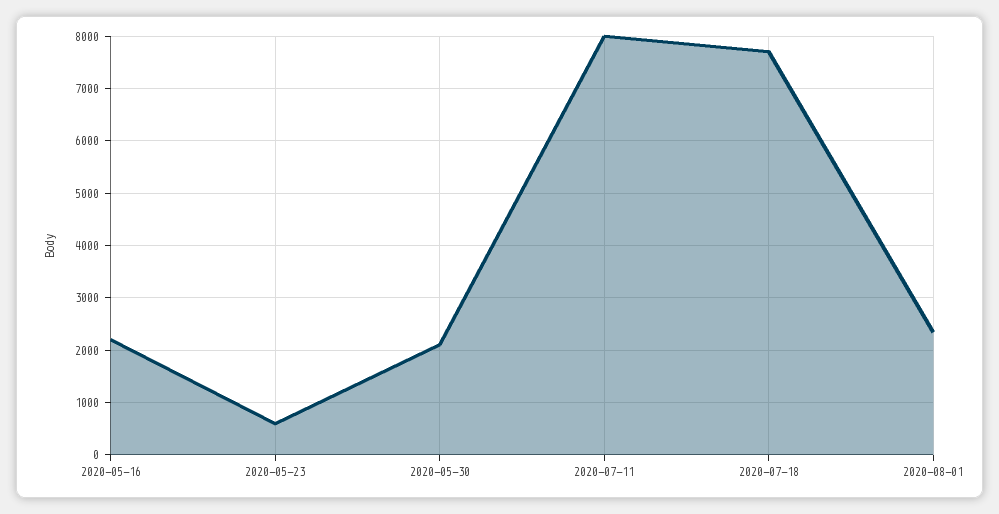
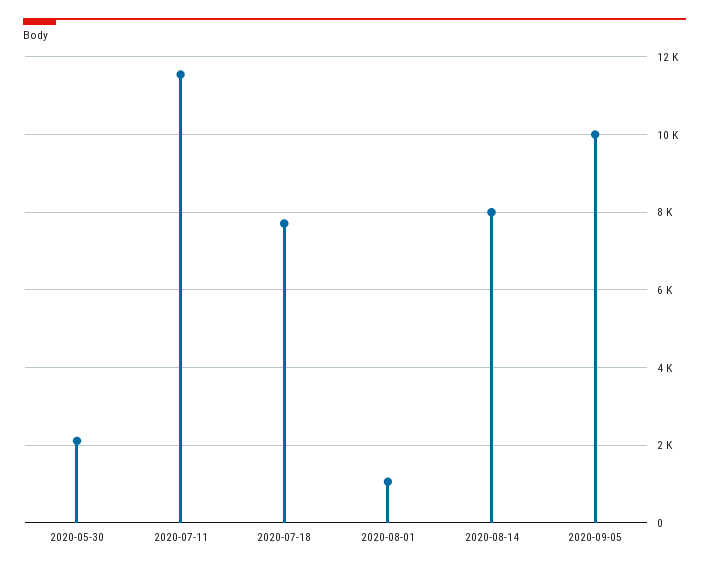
2020-05-16: 2200 -> none
2020-05-23: 600 -> none
2020-07-11: 8000 -> 11600
2020-08-01: 2400 -> 1000
2020-08-14: none -> 8000
2020-09-05: none -> 10000

